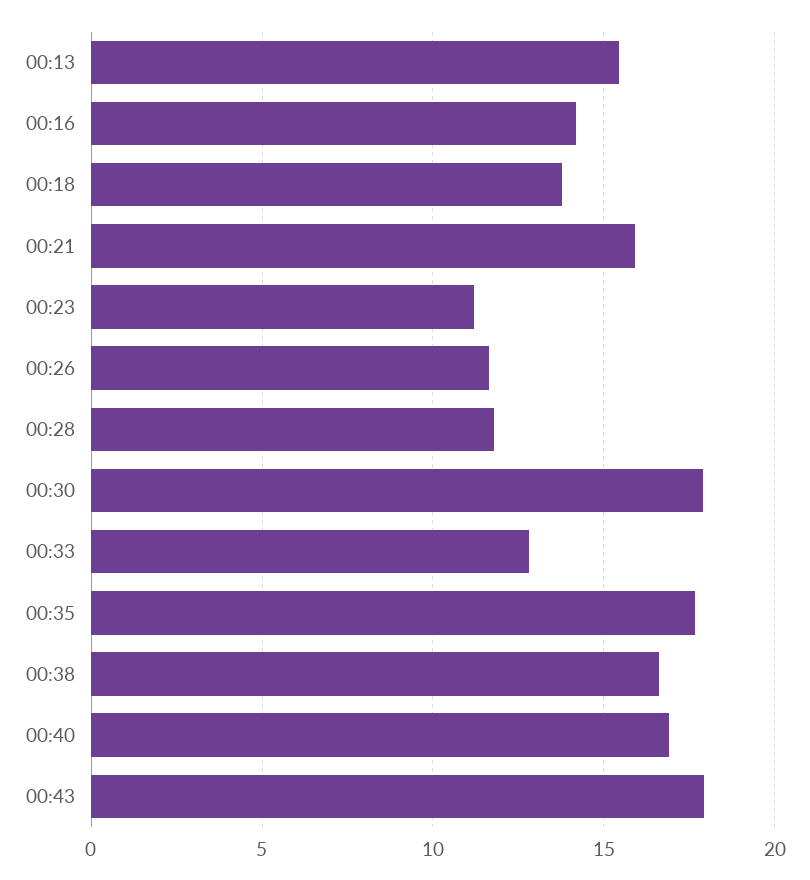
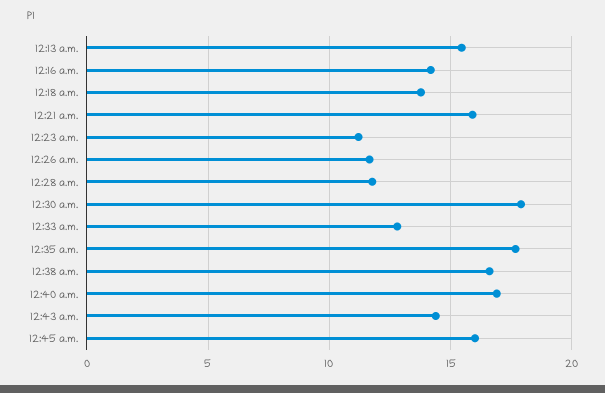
00:43: 18 -> 14.5
12:45 a.m.: none -> 16

